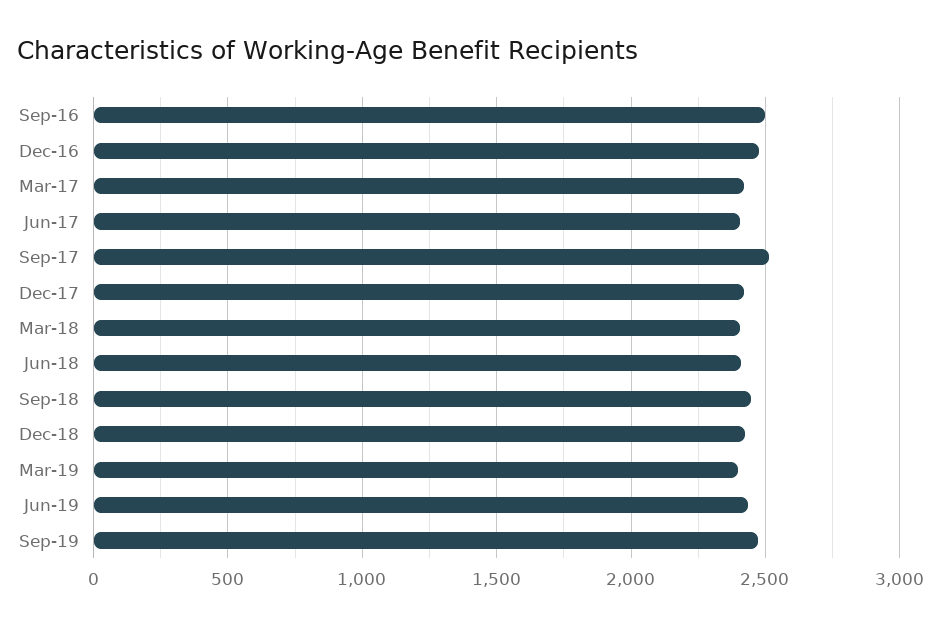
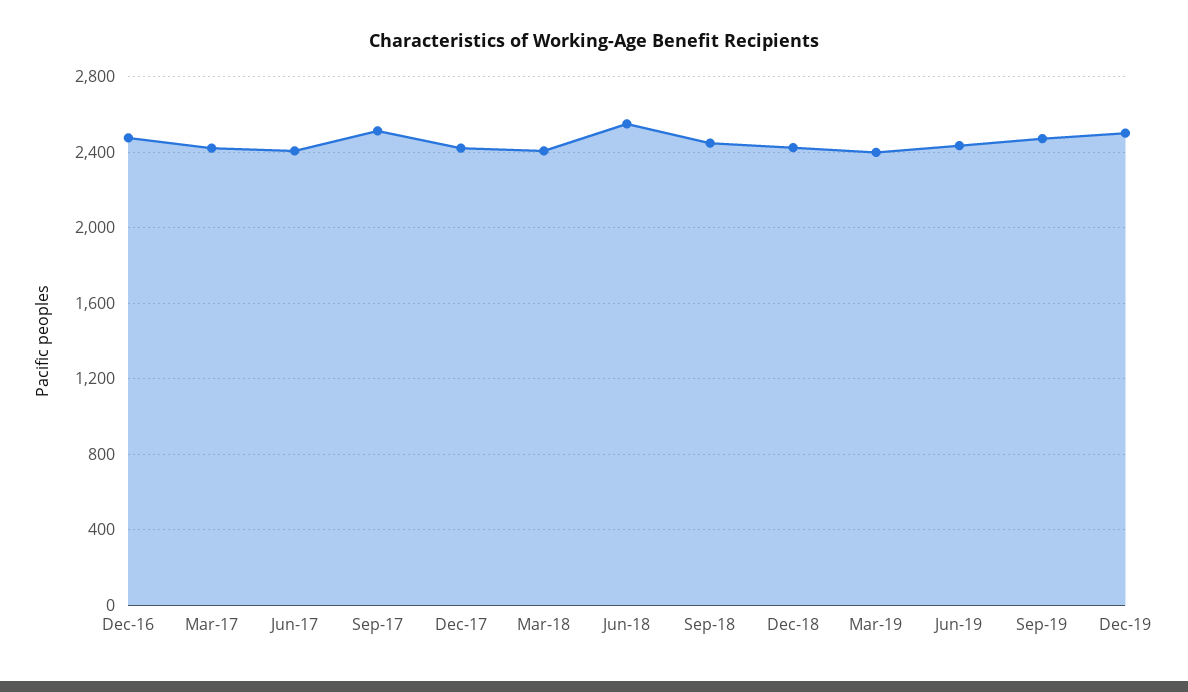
Sep-16: 2500 -> none
Jun-18: 2400 -> 2550
Dec-19: none -> 2500

